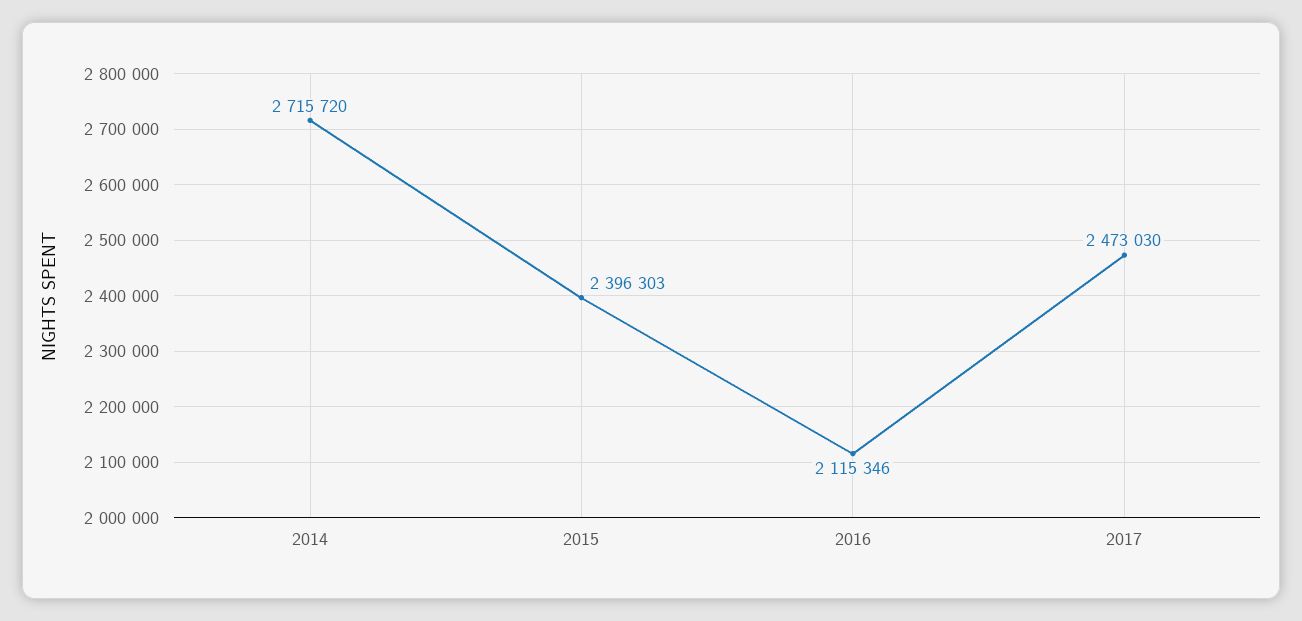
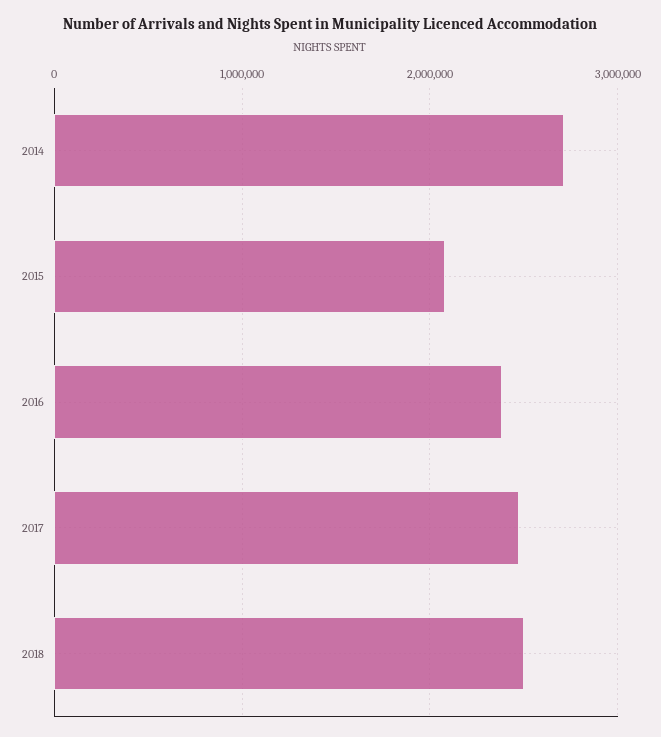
2015: 2396303 -> 2100000
2016: 2115346 -> 2400000
2018: none -> 2500000

